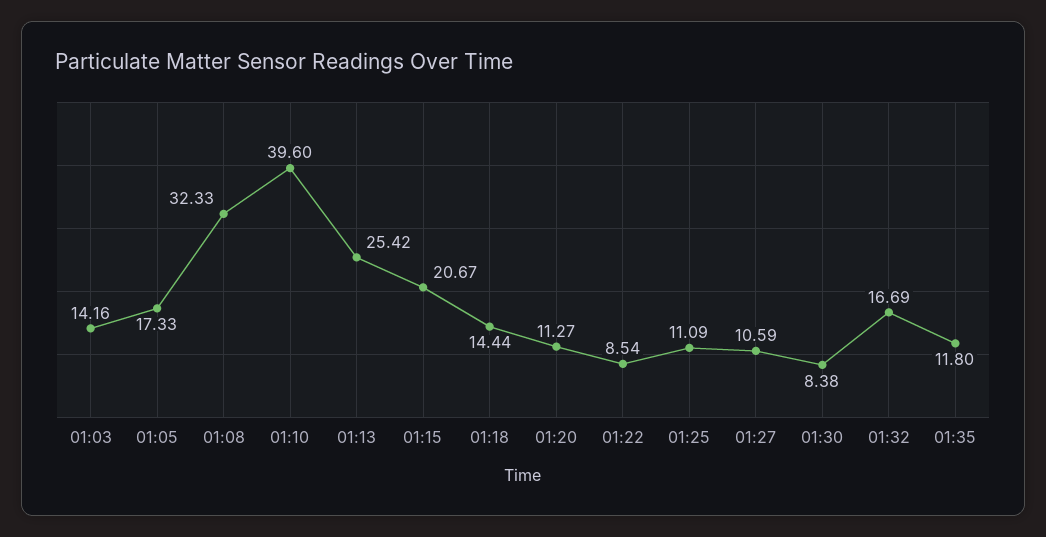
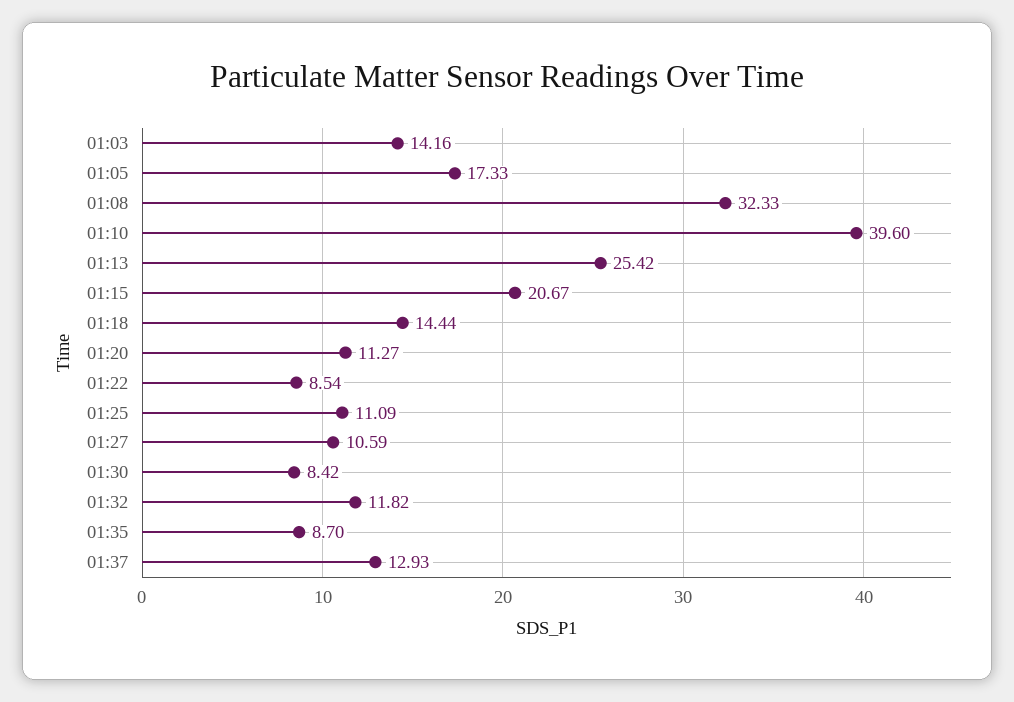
01:30: 8.38 -> 8.42
01:32: 16.69 -> 11.82
01:35: 11.8 -> 8.7
01:37: none -> 12.93

